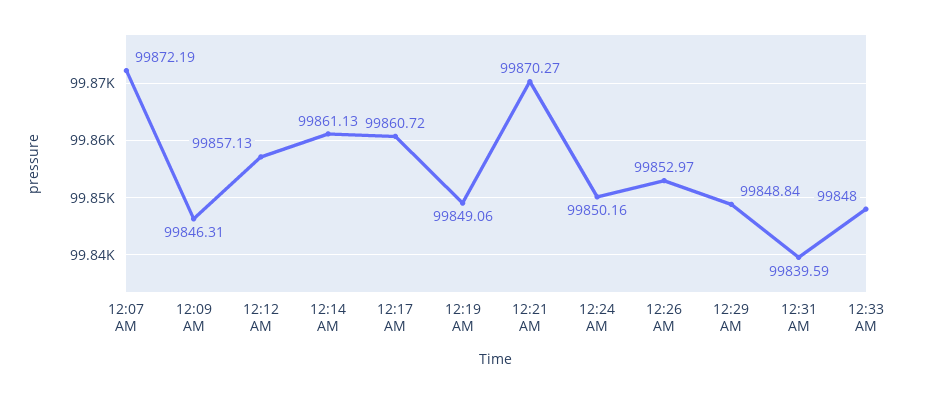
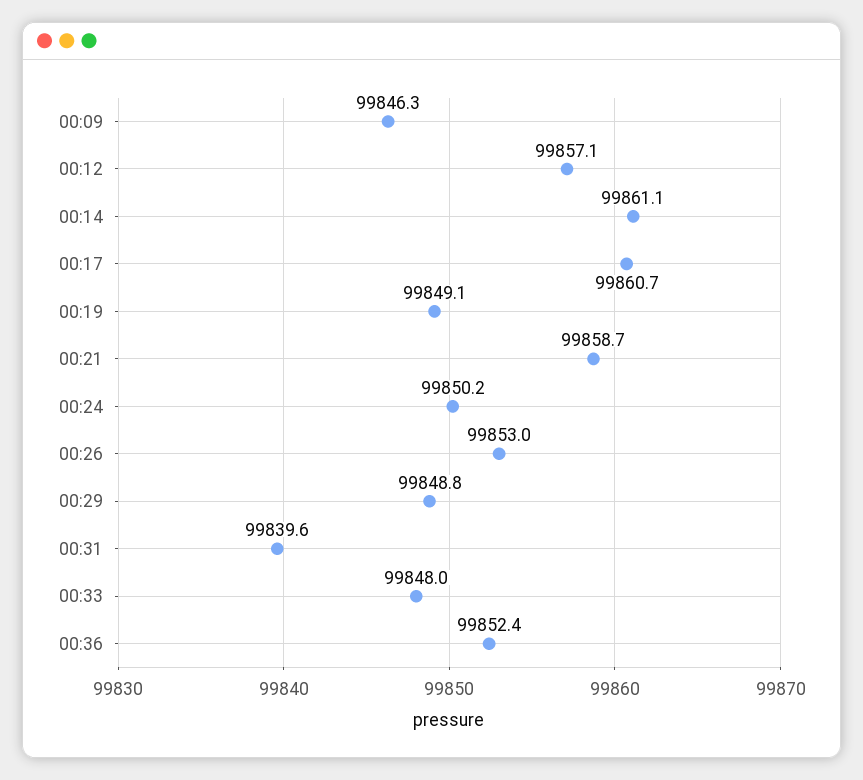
12:07 AM: 99872.19 -> none
12:21 AM: 99870.27 -> 99858.7
00:36: none -> 99852.4

